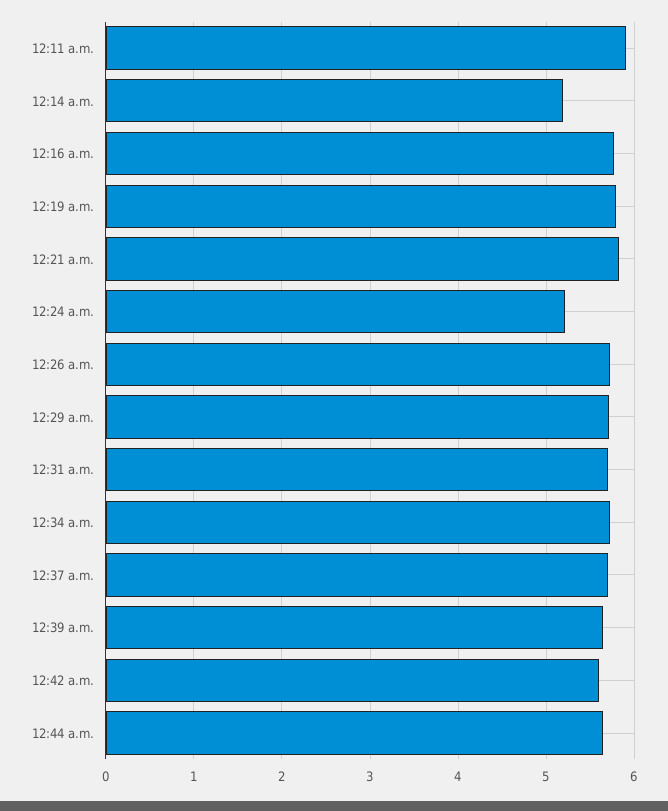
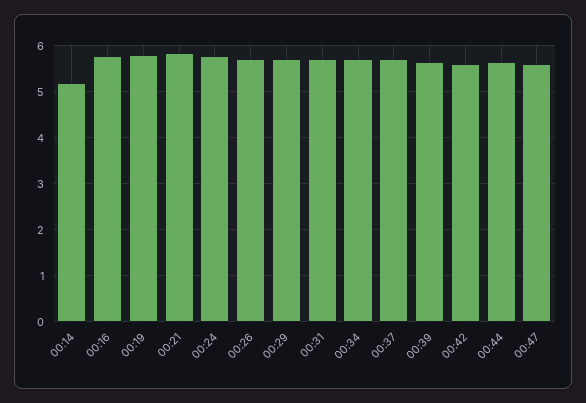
12:11 a.m.: 5.9 -> none
12:24 a.m.: 5.2 -> 5.8
00:47: none -> 5.6

